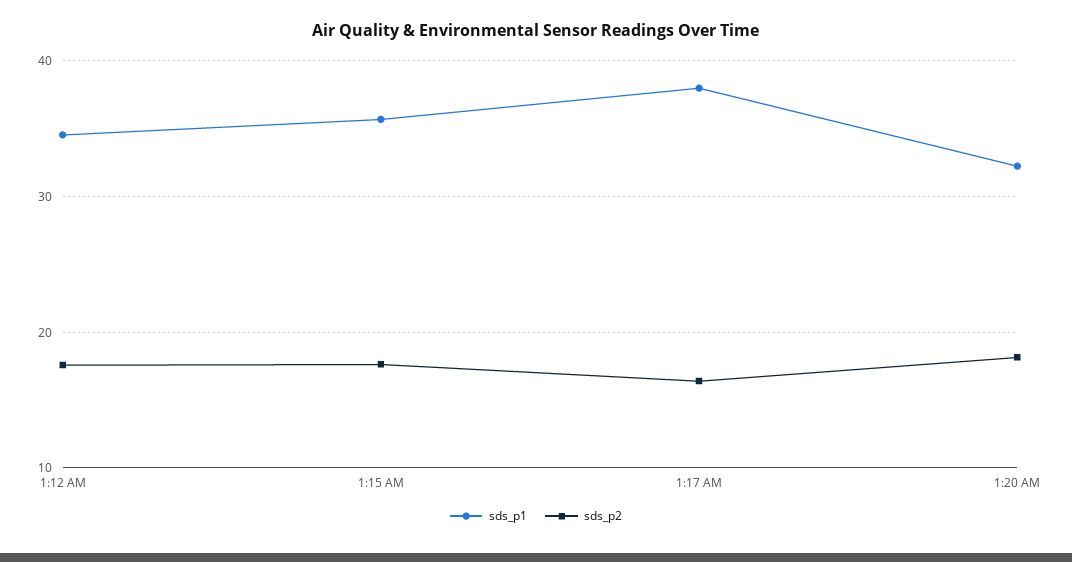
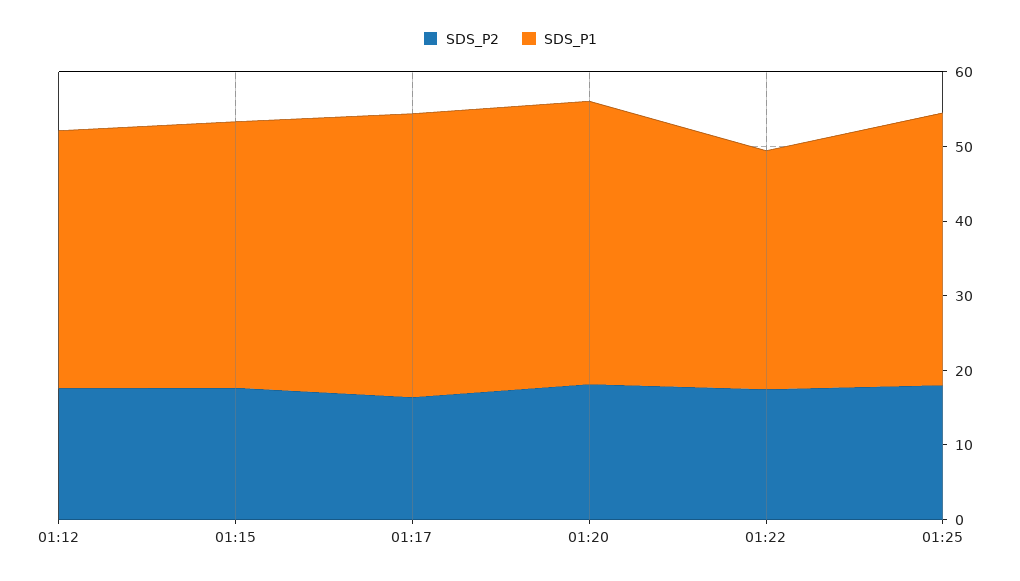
sds_p1, 1:20 AM: 32 -> 38
sds_p2, 01:22: none -> 18
sds_p1, 01:22: none -> 32
sds_p2, 01:25: none -> 18
sds_p1, 01:25: none -> 36

